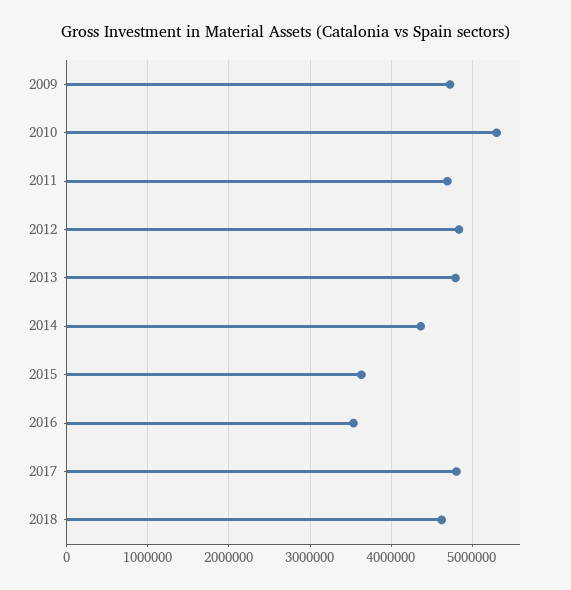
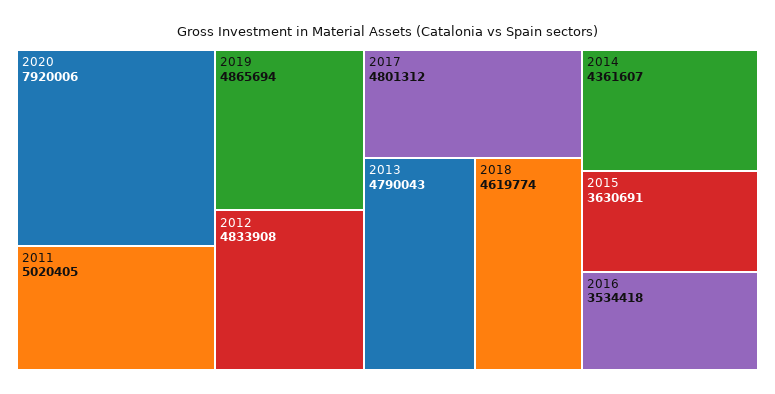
2009: 4700000 -> none
2010: 5300000 -> none
2011: 4700000 -> 5020405
2020: none -> 7920006
2019: none -> 4865694

